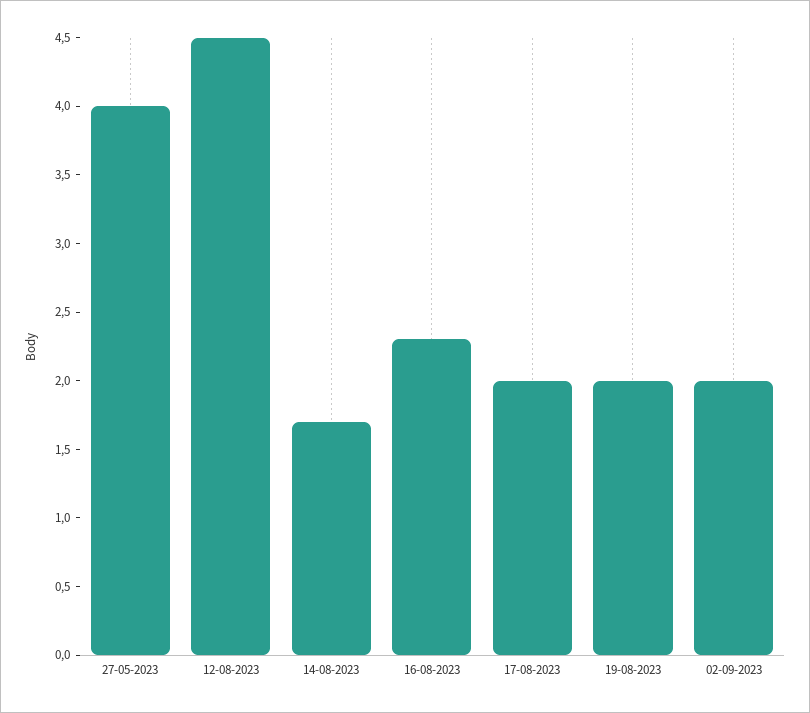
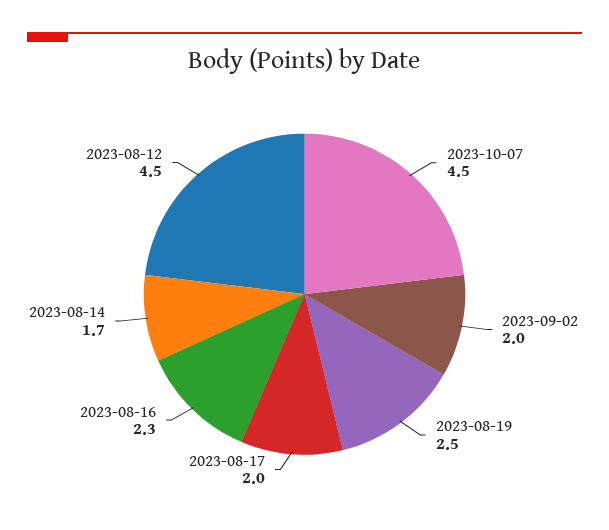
27-05-2023: 4 -> none
19-08-2023: 2 -> 2.5
2023-10-07: none -> 4.5

